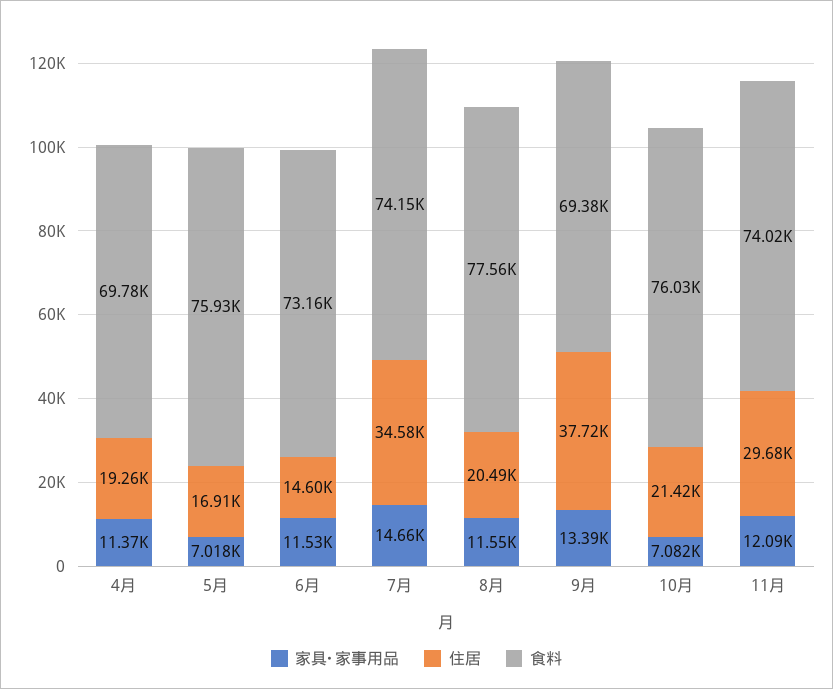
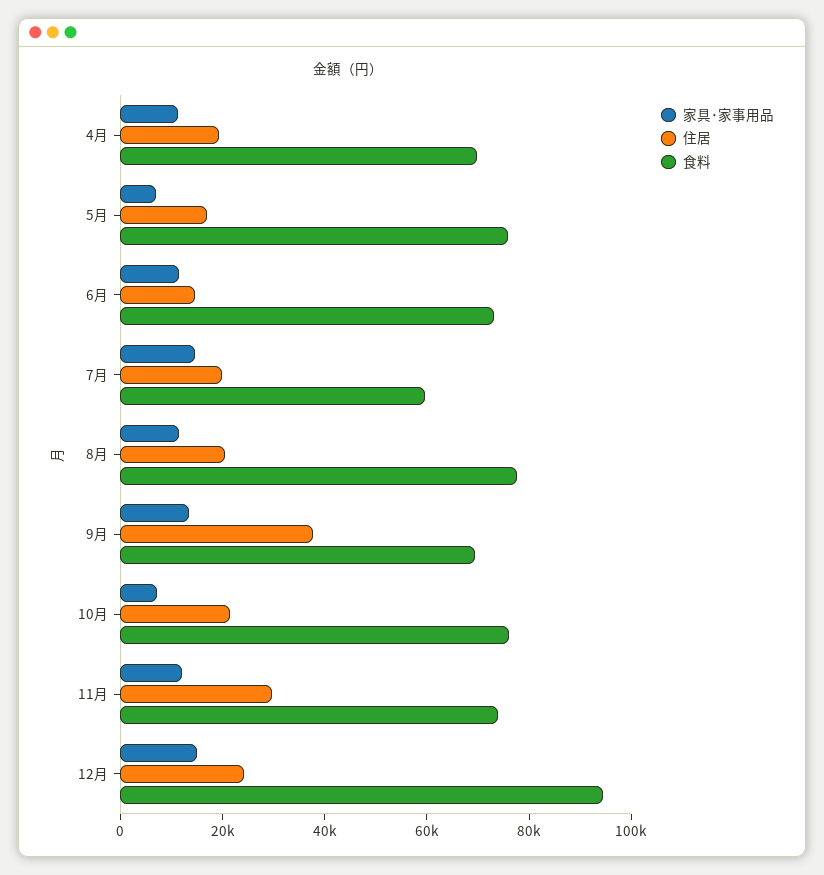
住居, 7月: 34580 -> 20000
食料, 7月: 74150 -> 60000
家具･家事用品, 12月: none -> 15000
住居, 12月: none -> 25000
食料, 12月: none -> 95000

